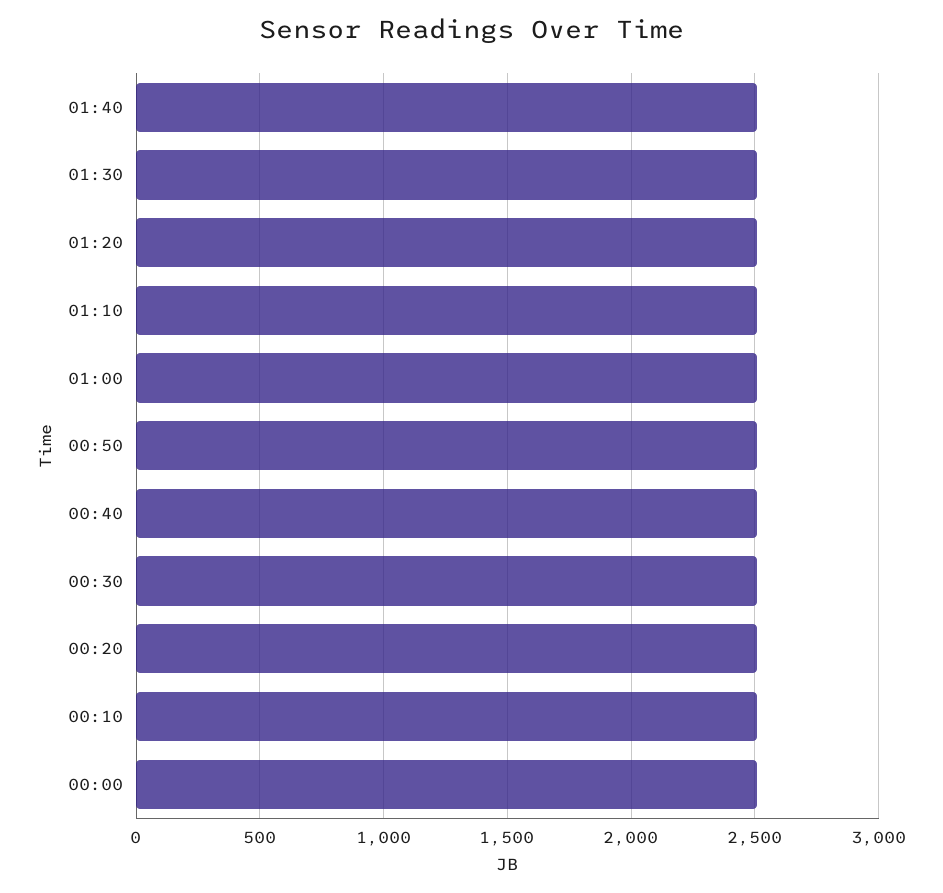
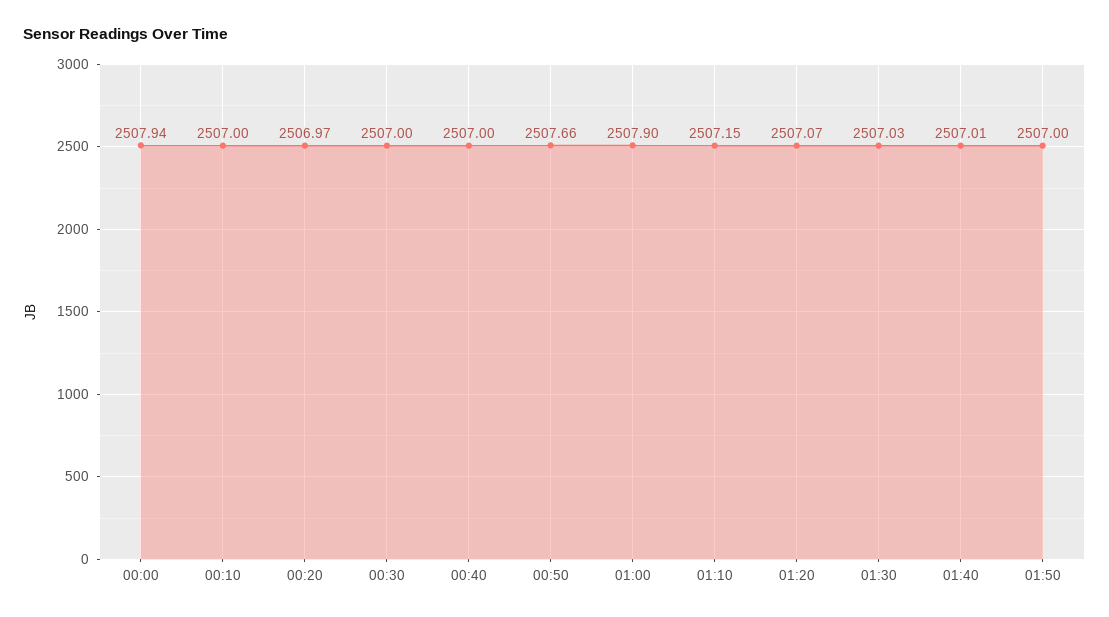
01:50: none -> 2507

